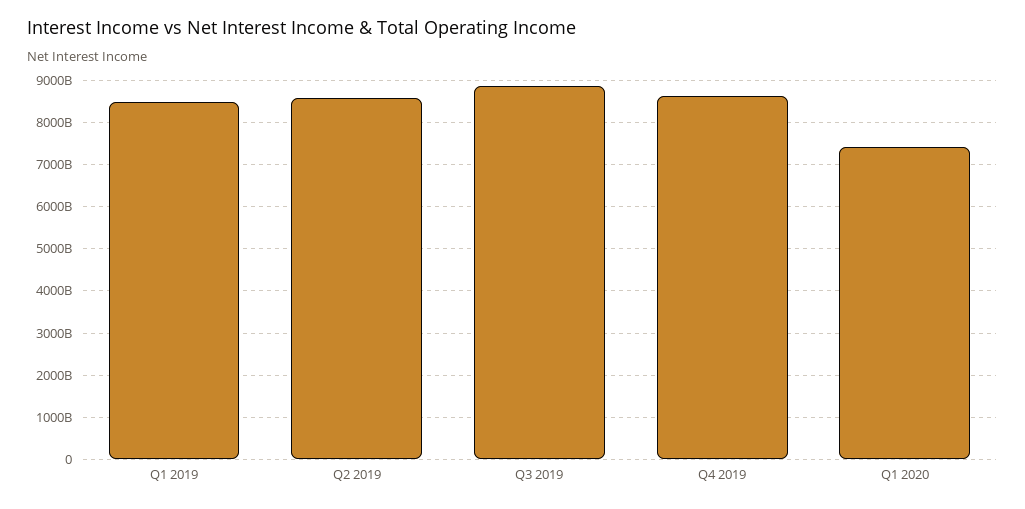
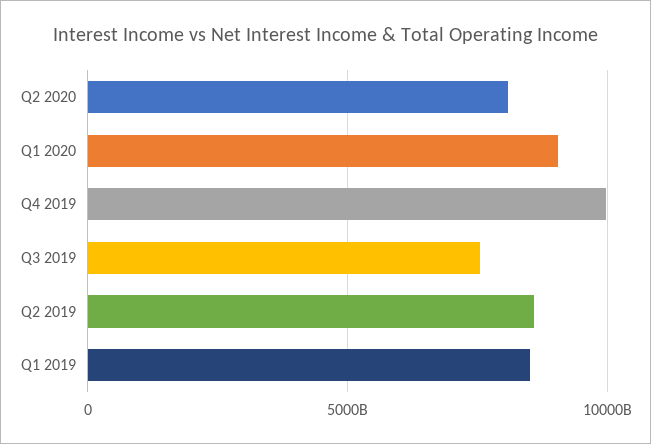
Q3 2019: 8800000000000 -> 7500000000000
Q4 2019: 8600000000000 -> 10000000000000
Q1 2020: 7400000000000 -> 9000000000000
Q2 2020: none -> 8000000000000

